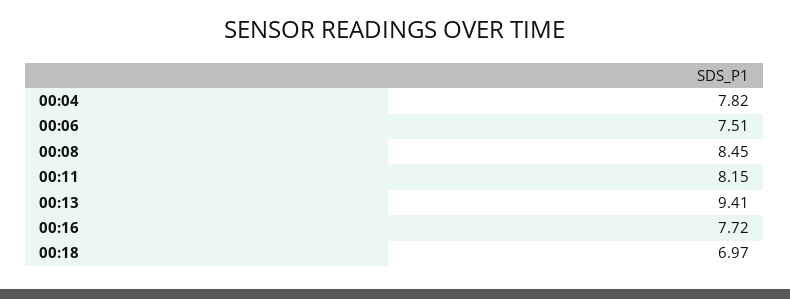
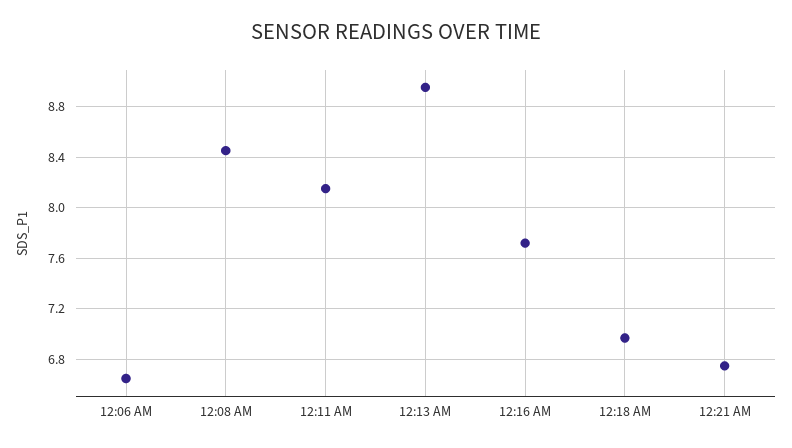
00:04: 7.82 -> none
00:06: 7.51 -> 6.65
00:13: 9.41 -> 8.95
12:21 AM: none -> 6.75

